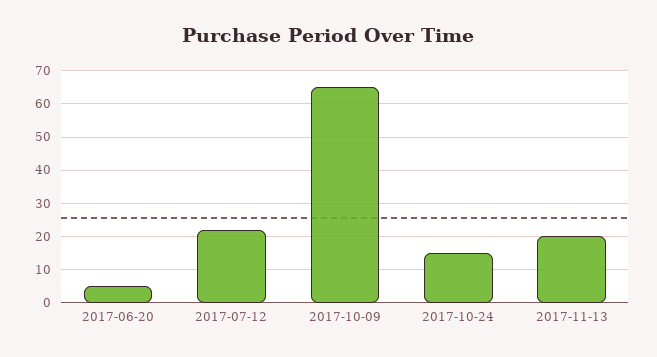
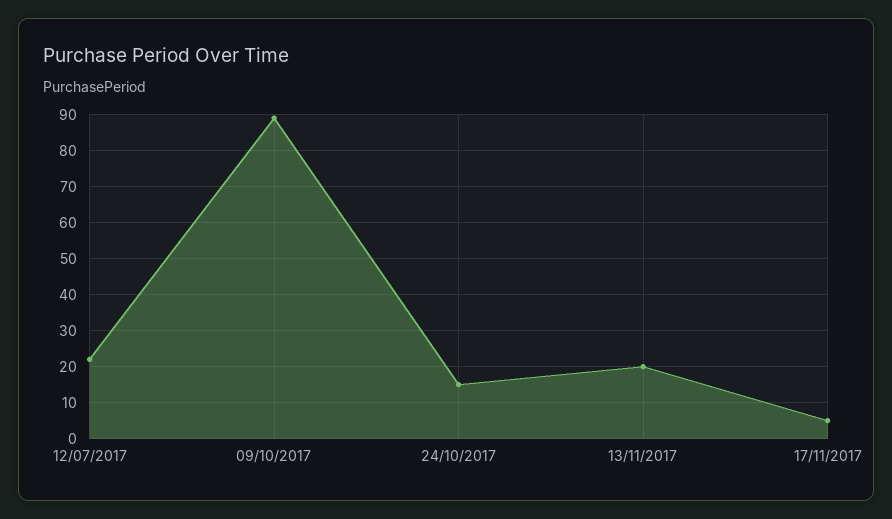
2017-06-20: 5 -> none
2017-10-09: 65 -> 90
17/11/2017: none -> 5

